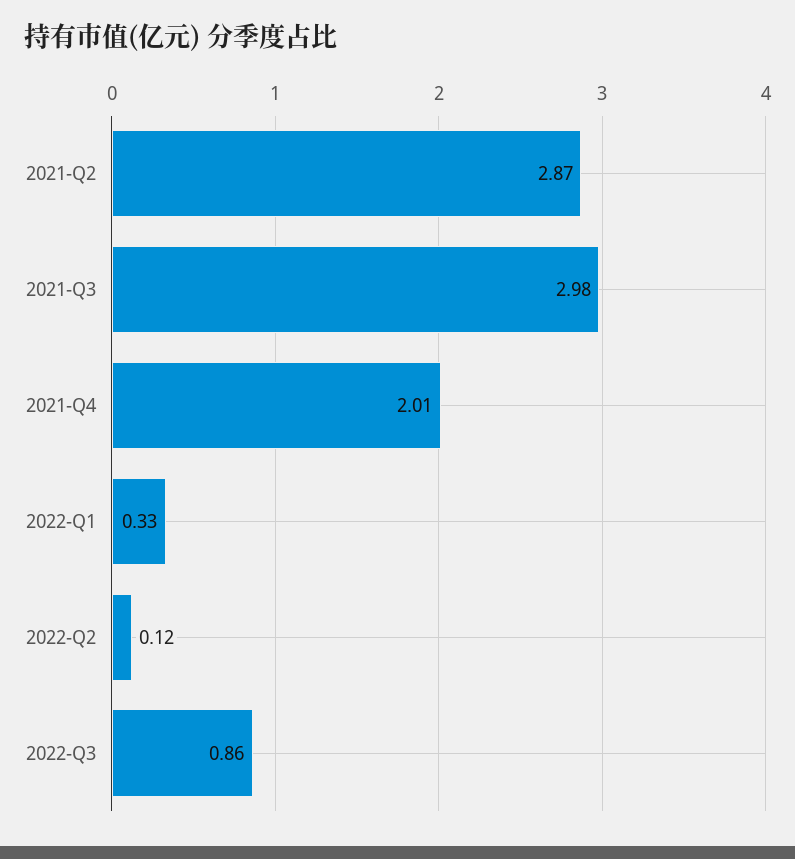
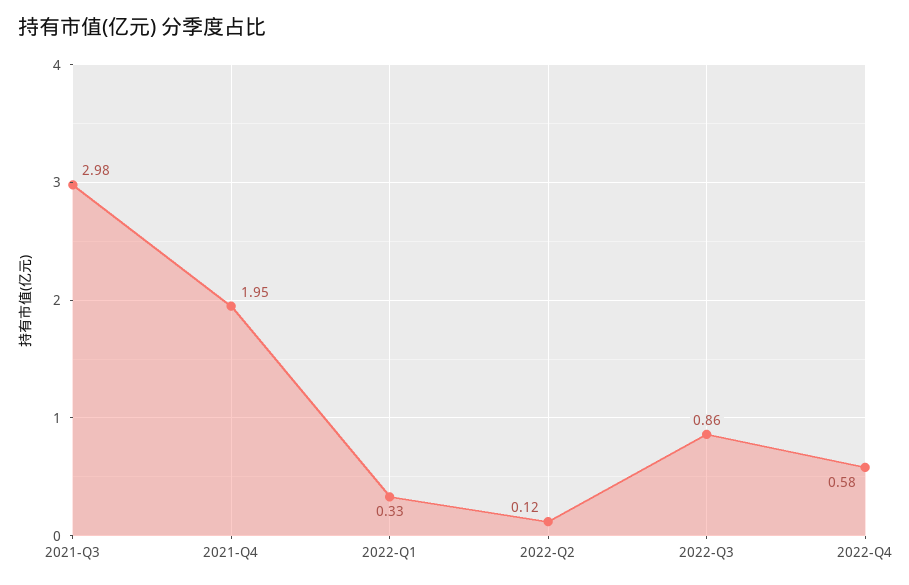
2021-Q2: 2.87 -> none
2021-Q4: 2.01 -> 1.95
2022-Q4: none -> 0.58

